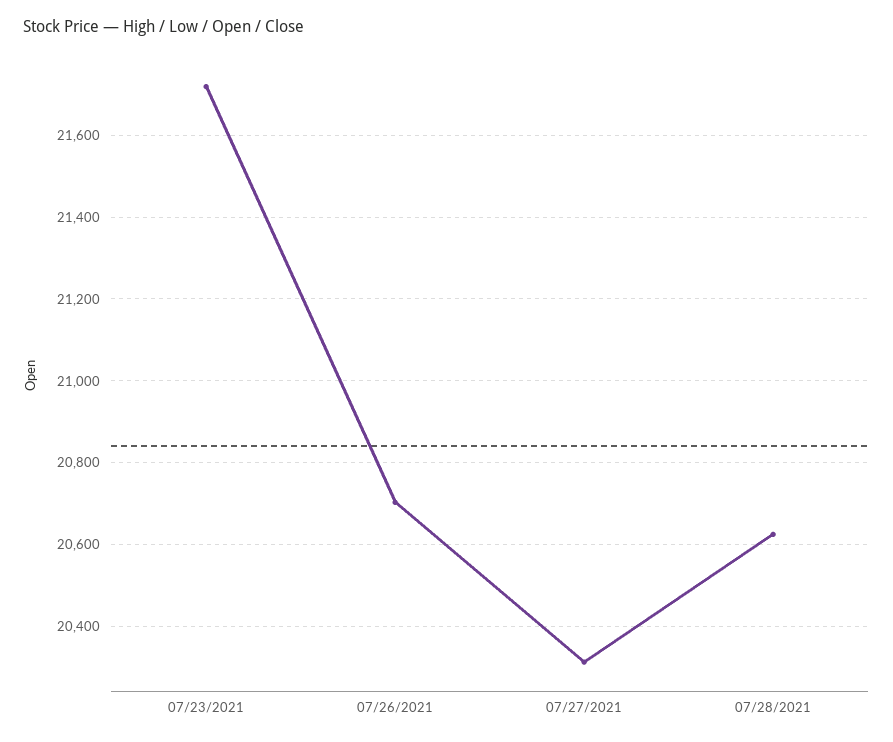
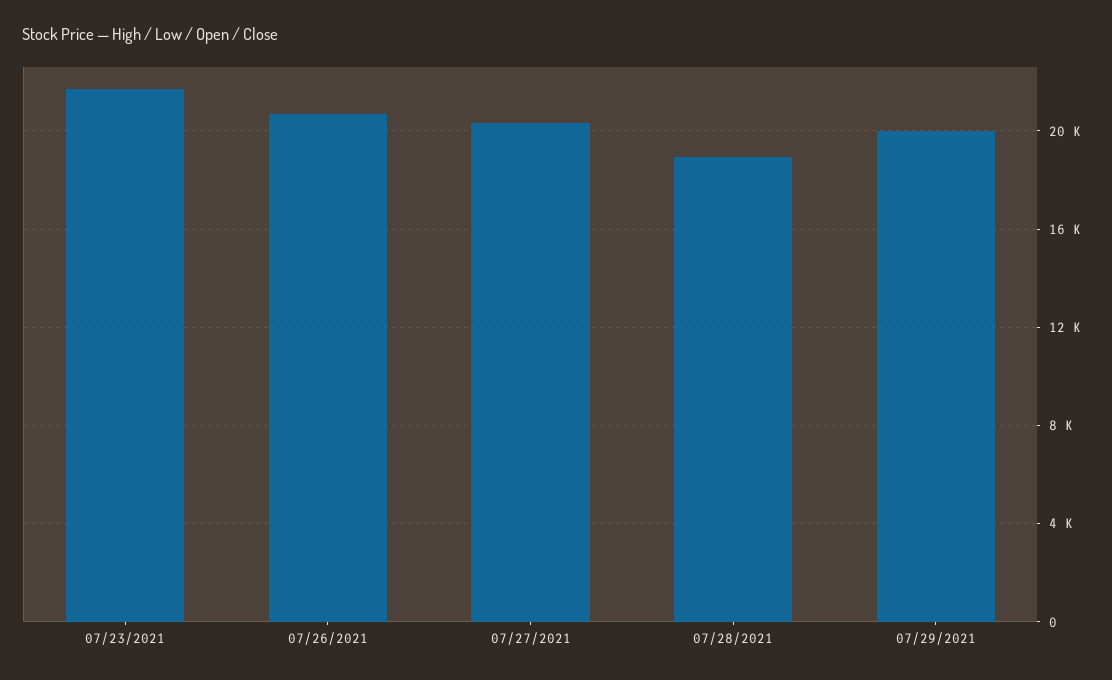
07/28/2021: 20620 -> 19000
07/29/2021: none -> 20000

